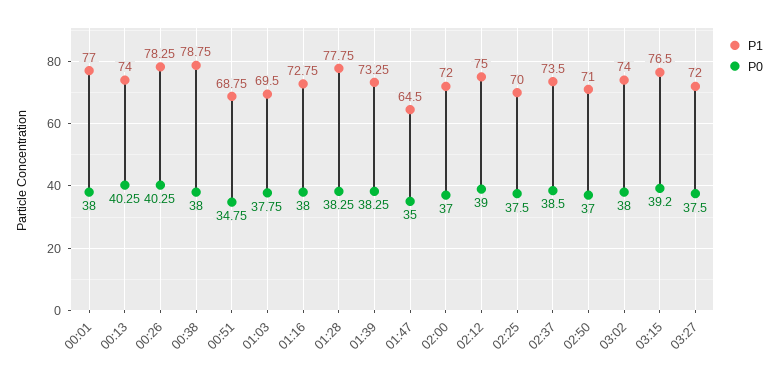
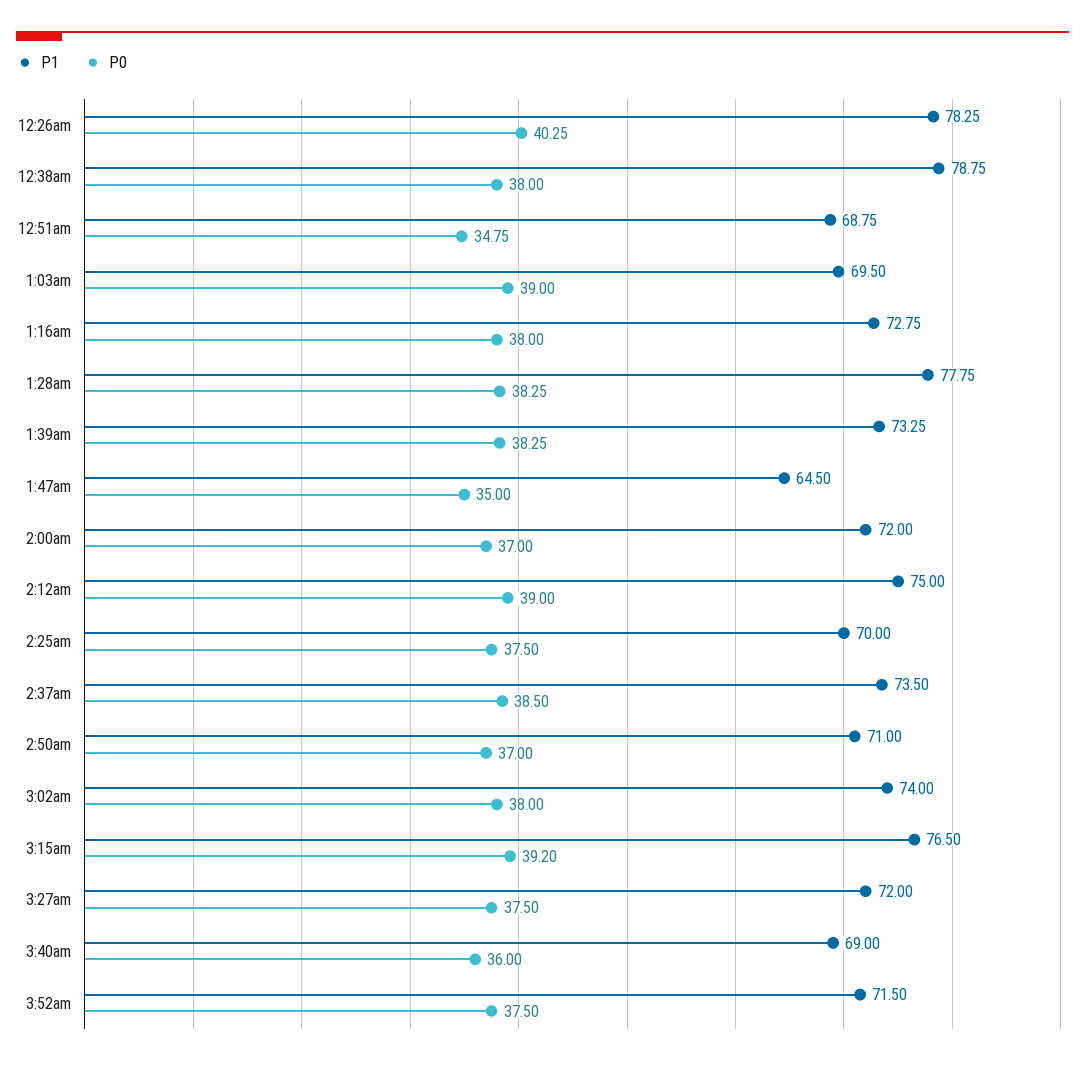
P1, 00:01: 77 -> none
P0, 00:01: 38 -> none
P1, 00:13: 74 -> none
P0, 00:13: 40.25 -> none
P0, 01:03: 37.75 -> 39
P1, 3:40am: none -> 69
P0, 3:40am: none -> 36
P1, 3:52am: none -> 71.5
P0, 3:52am: none -> 37.5

